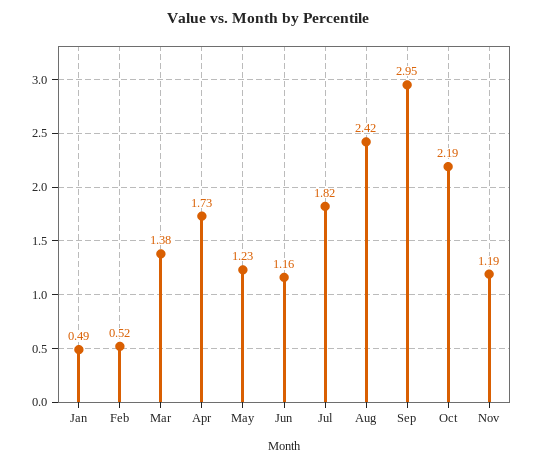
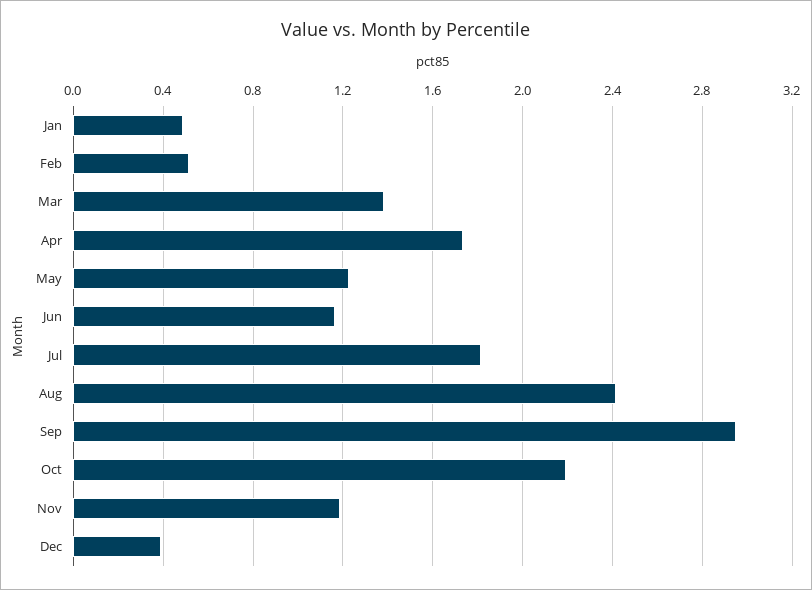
Dec: none -> 0.4

